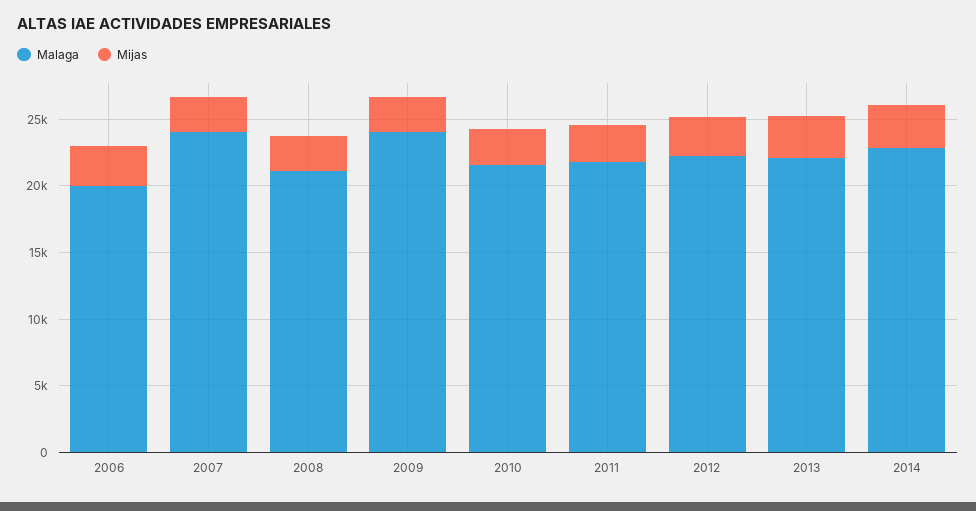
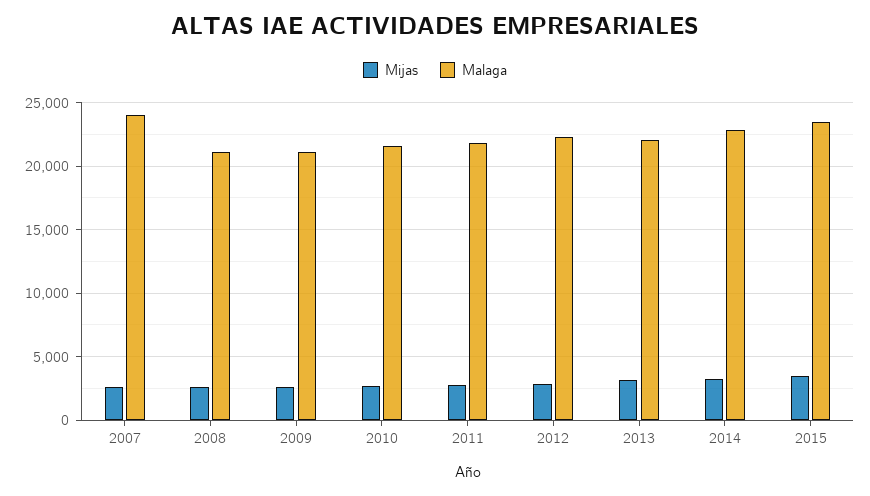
Malaga, 2006: 20000 -> none
Mijas, 2006: 3000 -> none
Malaga, 2009: 24000 -> 21000
Mijas, 2015: none -> 3500
Malaga, 2015: none -> 23500

